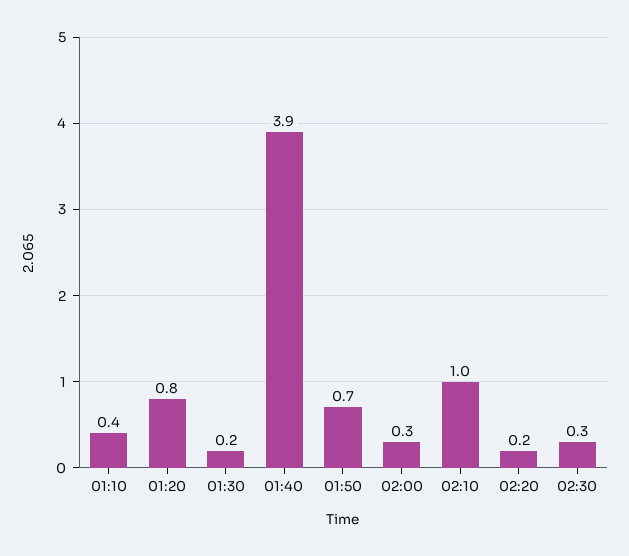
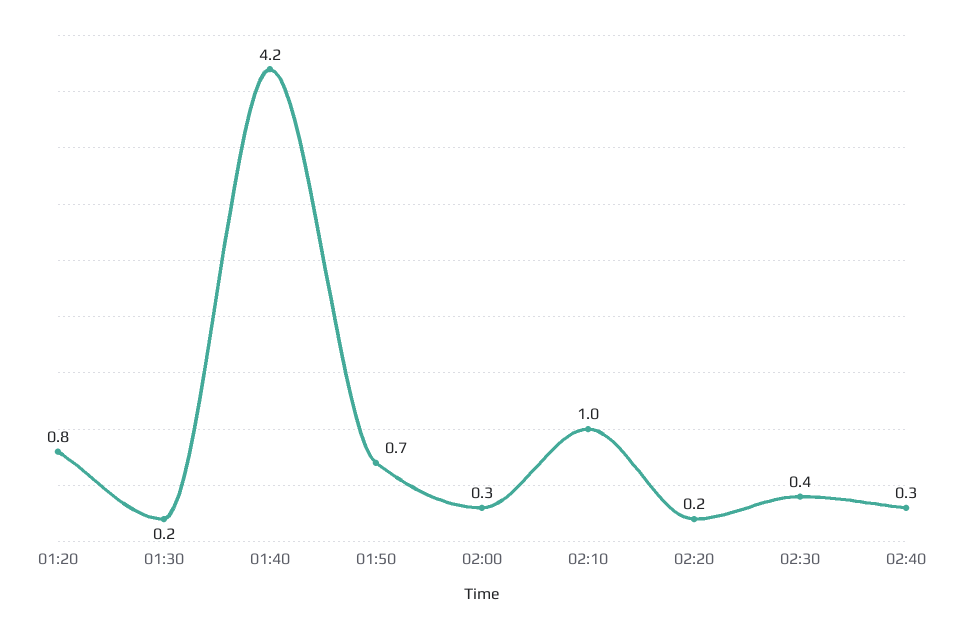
01:10: 0.4 -> none
01:40: 3.9 -> 4.2
02:30: 0.3 -> 0.4
02:40: none -> 0.3

